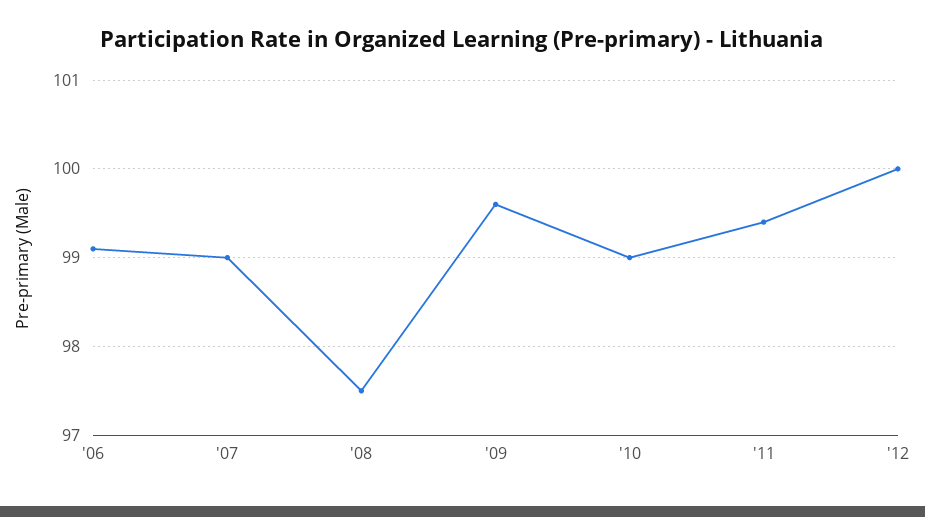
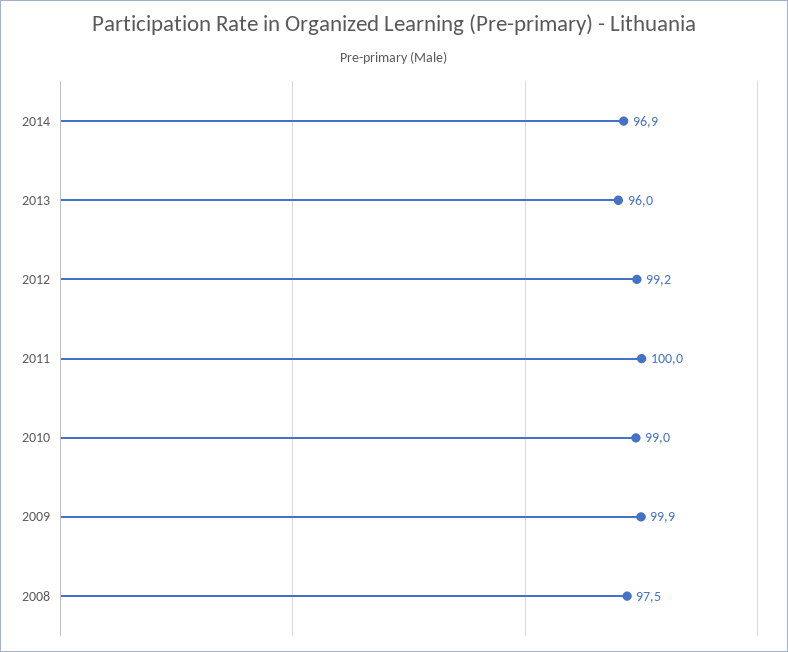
'06: 99.1 -> none
'07: 99 -> none
'09: 99.6 -> 99.9
'11: 99.4 -> 100
'12: 100 -> 99.2
2014: none -> 96.9
2013: none -> 96

